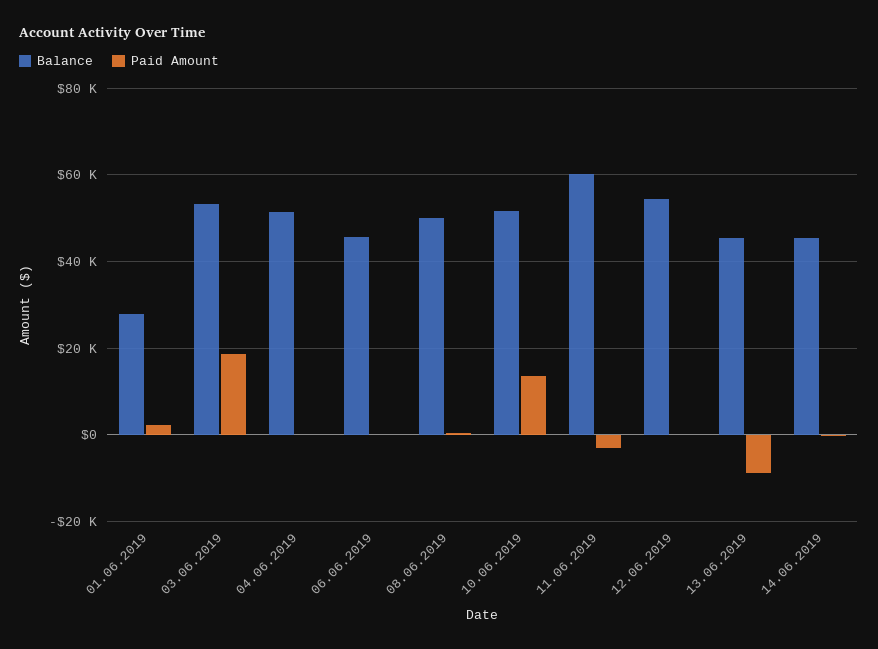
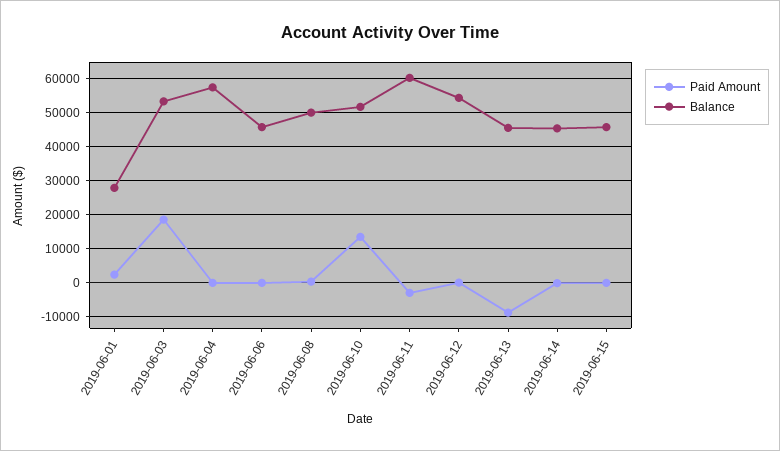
Balance, 04.06.2019: 52000 -> 58000
Paid Amount, 2019-06-15: none -> 0
Balance, 2019-06-15: none -> 46000

